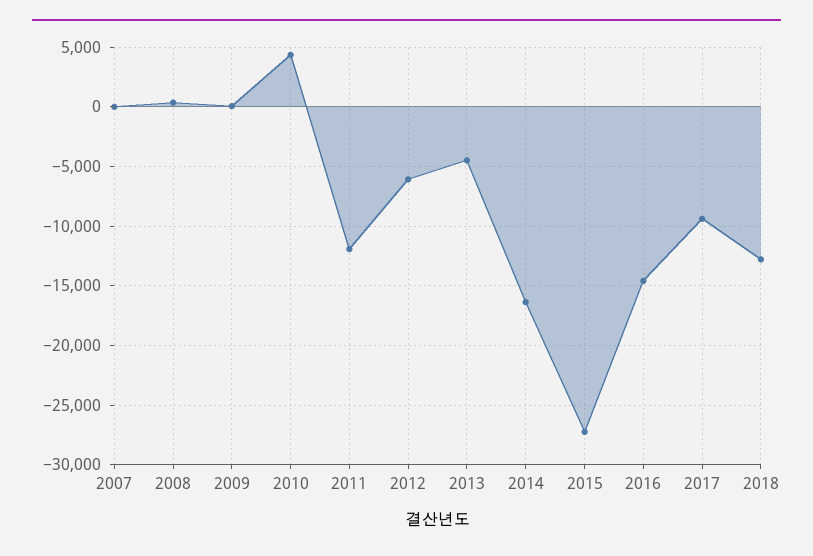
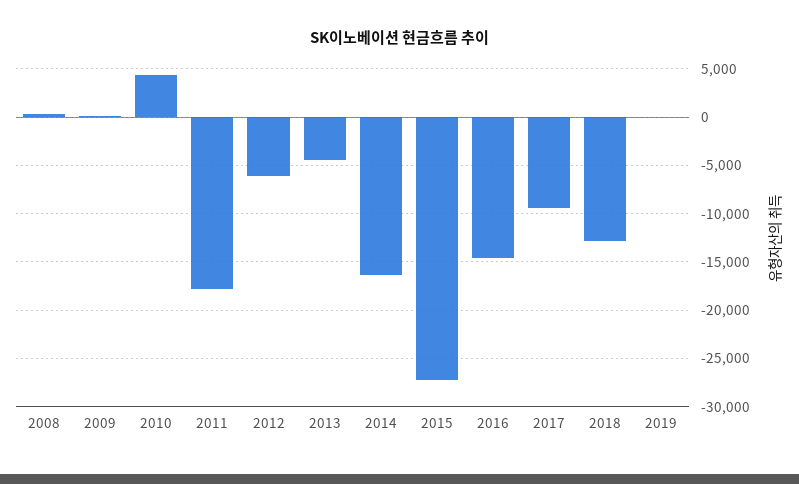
2007: 0 -> none
2011: -12000 -> -18000
2019: none -> 0

